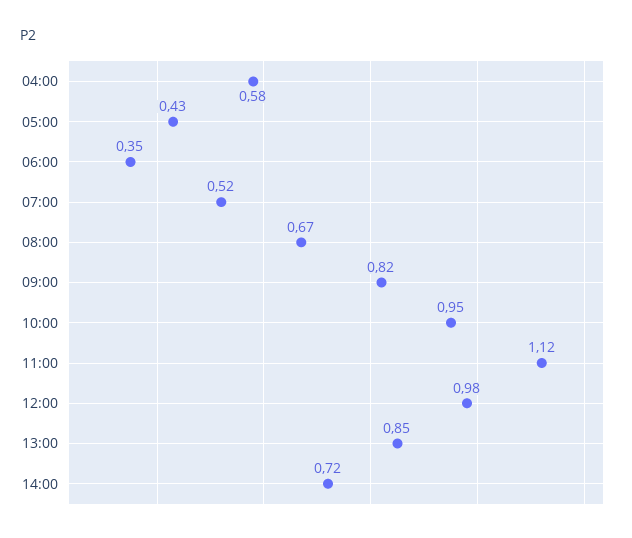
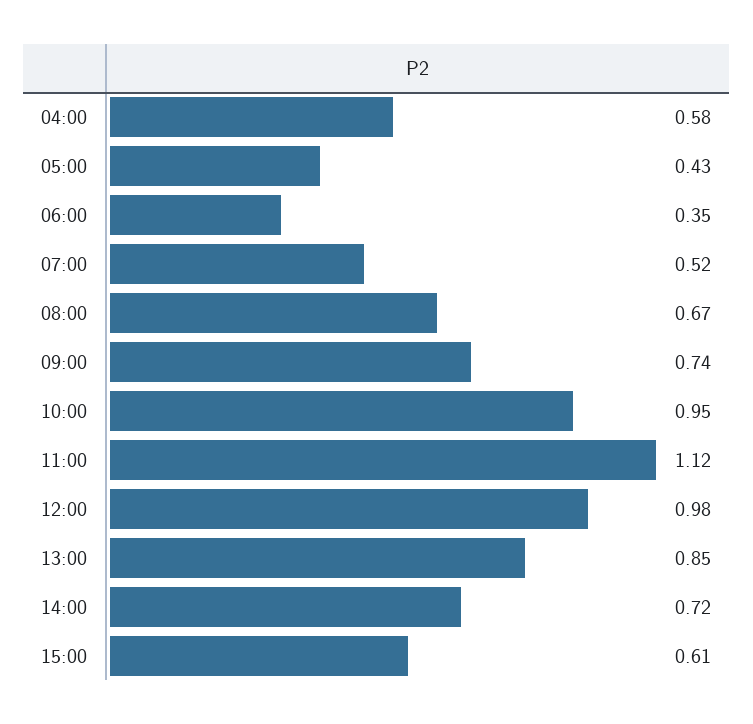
09:00: 0.82 -> 0.74
15:00: none -> 0.61

